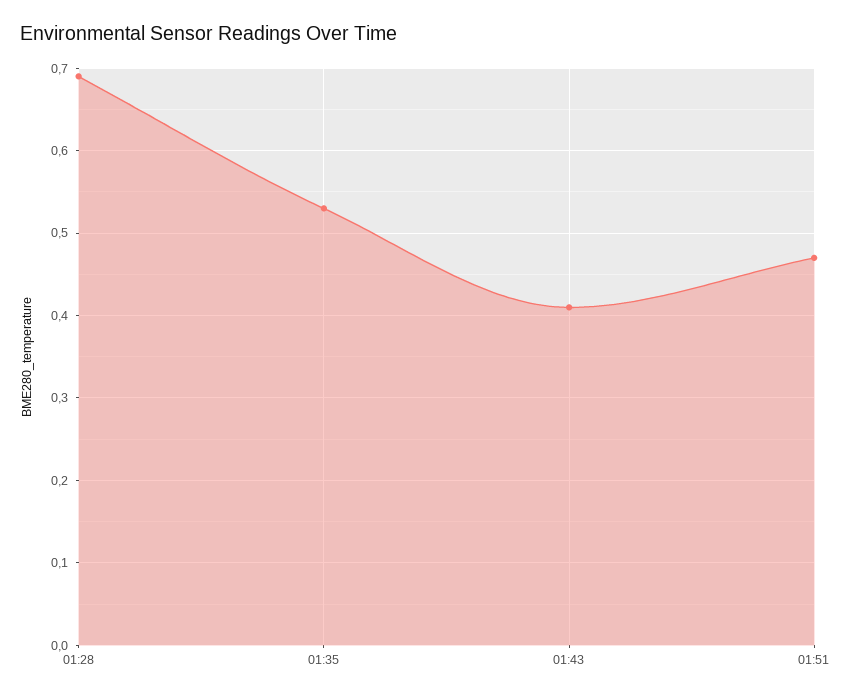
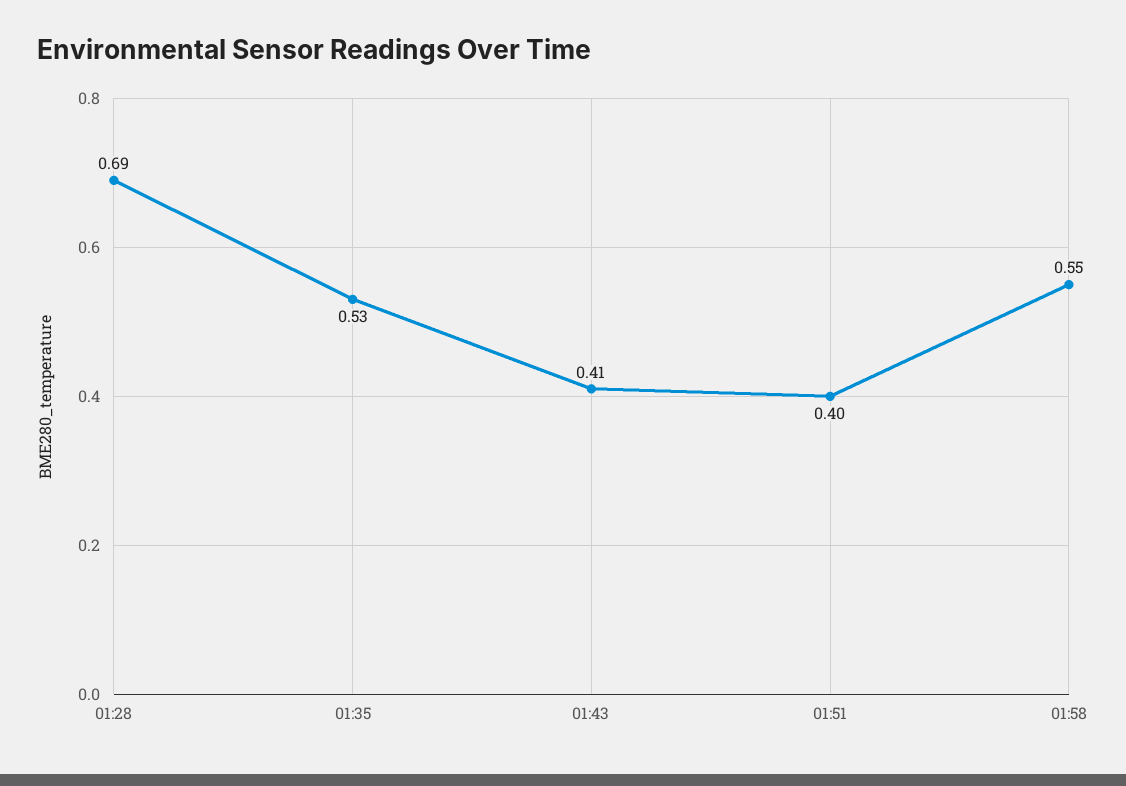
01:51: 0.47 -> 0.4
01:58: none -> 0.55

